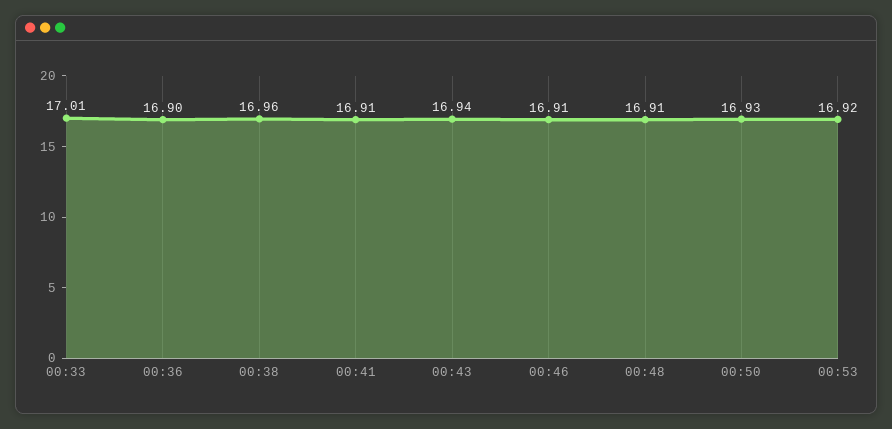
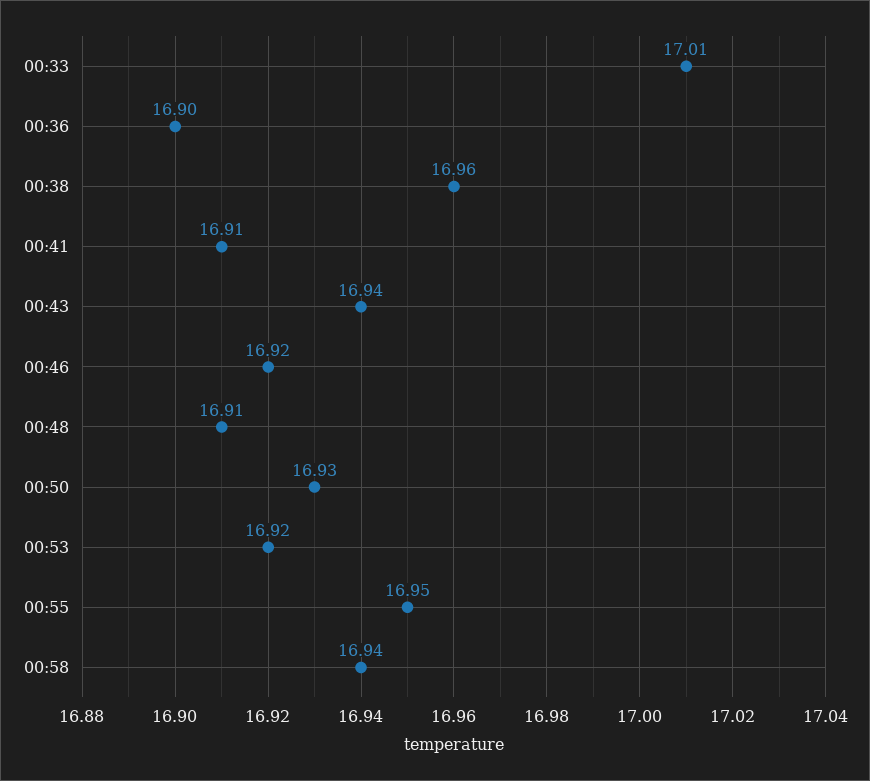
00:46: 16.91 -> 16.92
00:55: none -> 16.95
00:58: none -> 16.94

